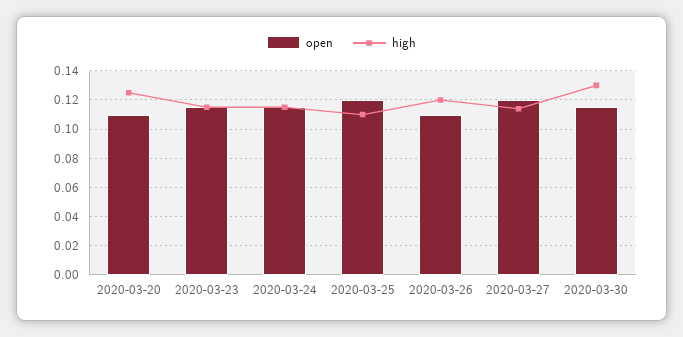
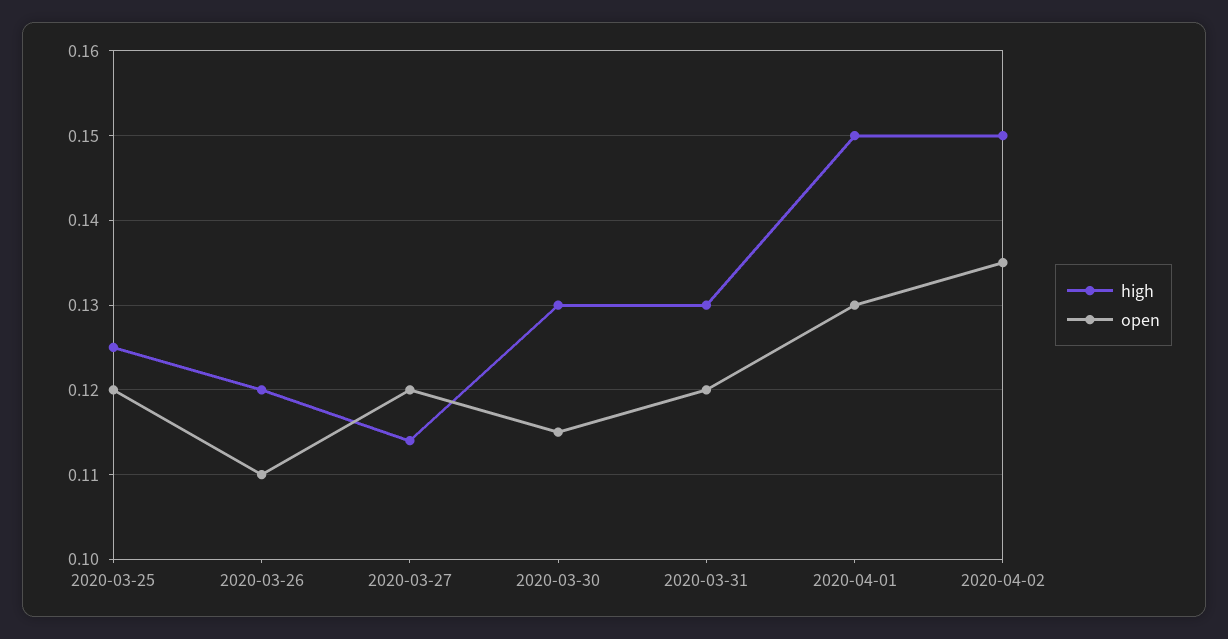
open, 2020-03-20: 0.11 -> none
high, 2020-03-20: 0.125 -> none
open, 2020-03-23: 0.115 -> none
high, 2020-03-23: 0.115 -> none
open, 2020-03-24: 0.115 -> none
high, 2020-03-24: 0.115 -> none
high, 2020-03-25: 0.11 -> 0.125
high, 2020-03-31: none -> 0.13
open, 2020-03-31: none -> 0.12
high, 2020-04-01: none -> 0.15
open, 2020-04-01: none -> 0.13
high, 2020-04-02: none -> 0.15
open, 2020-04-02: none -> 0.135

